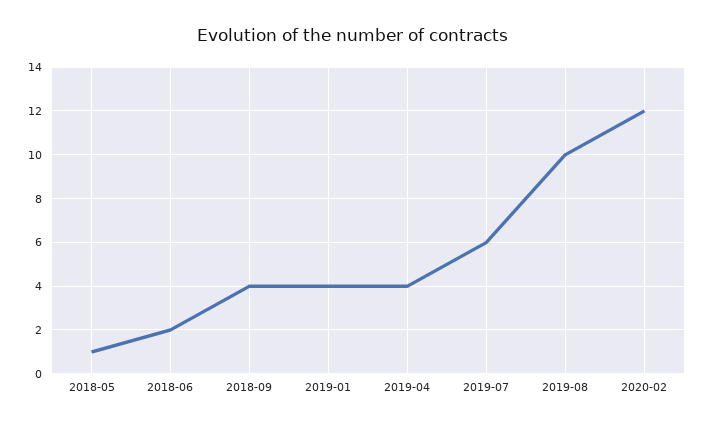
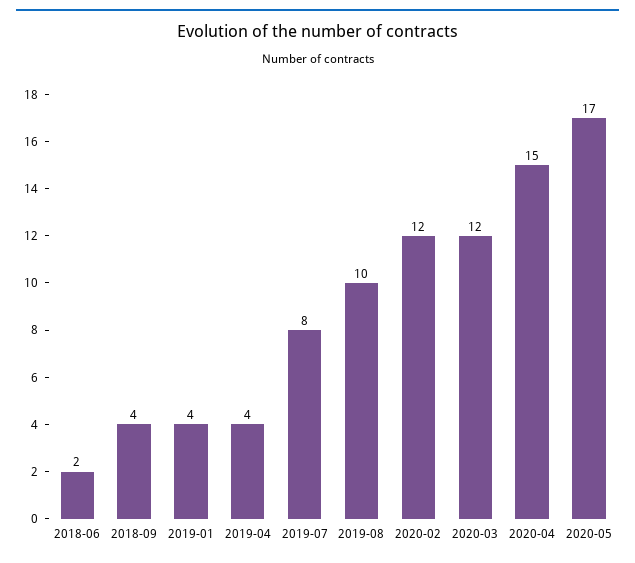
2018-05: 1 -> none
2019-07: 6 -> 8
2020-03: none -> 12
2020-04: none -> 15
2020-05: none -> 17

